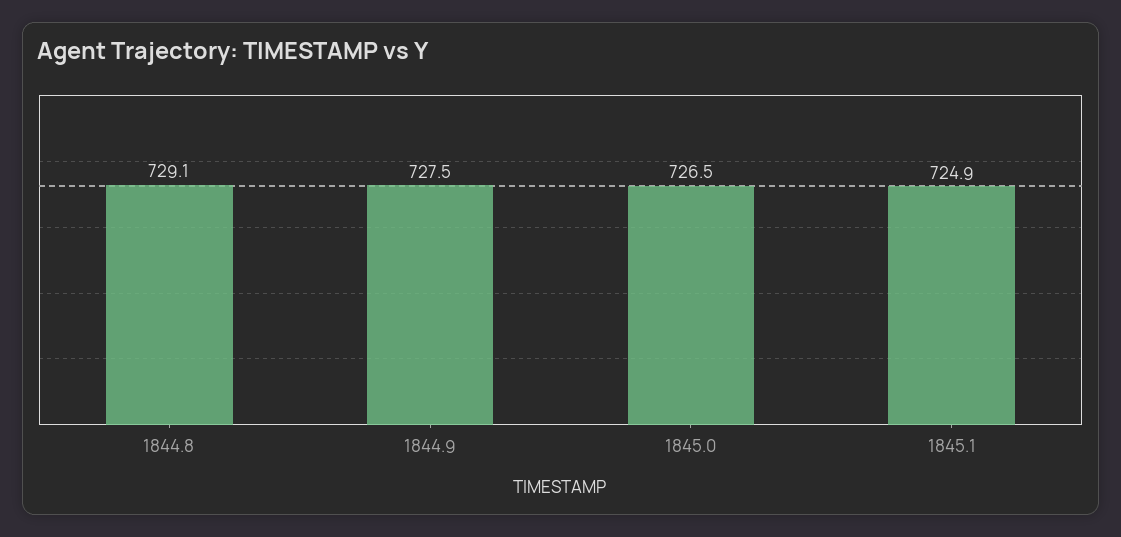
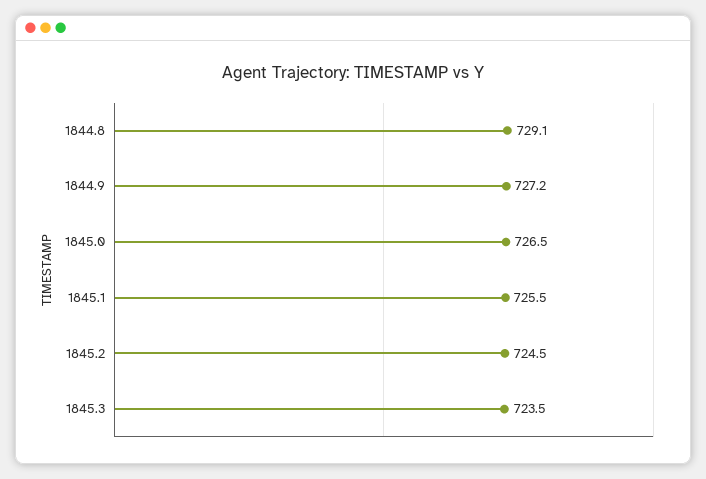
1844.9: 727.5 -> 727.2
1845.1: 724.9 -> 725.5
1845.2: none -> 724.5
1845.3: none -> 723.5

